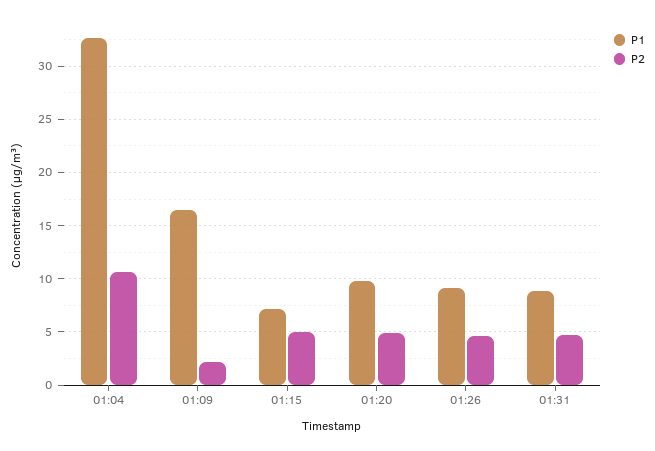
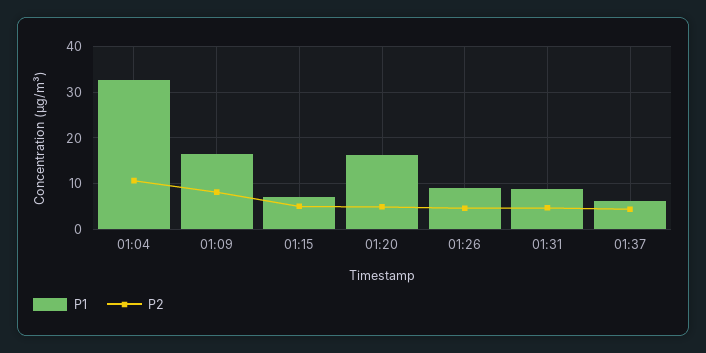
P2, 01:09: 2 -> 8
P1, 01:20: 10 -> 16
P1, 01:37: none -> 6
P2, 01:37: none -> 4

